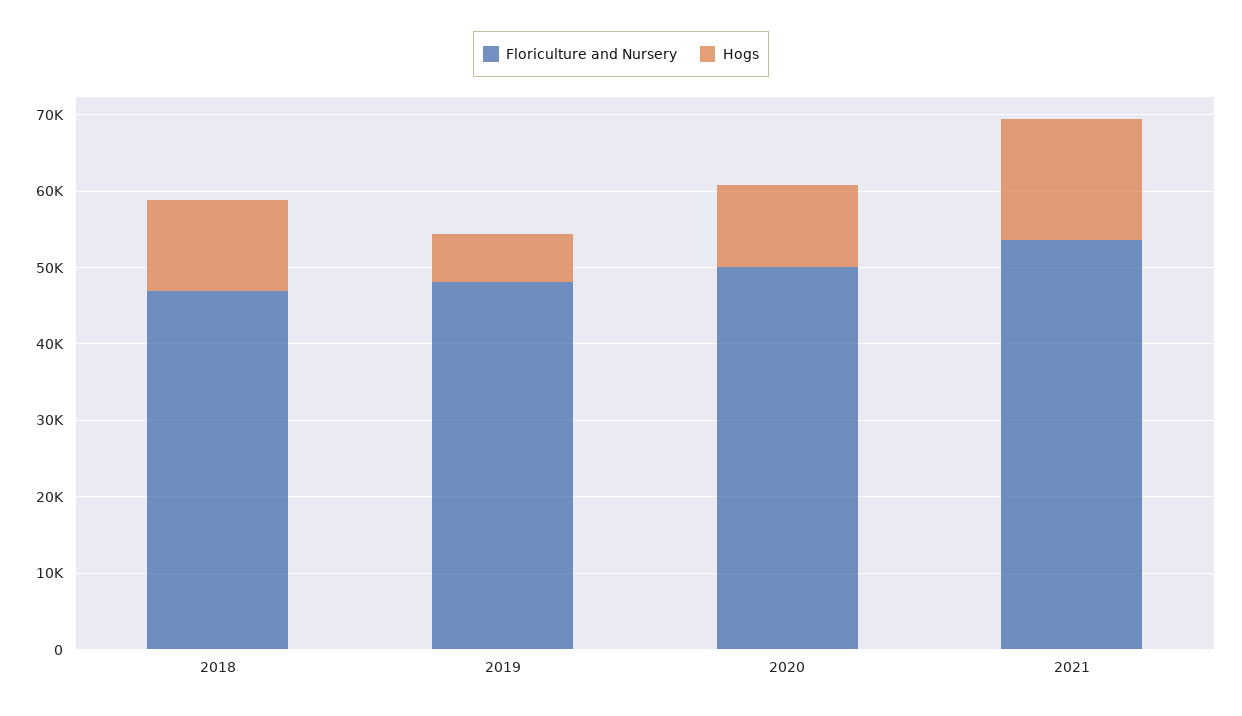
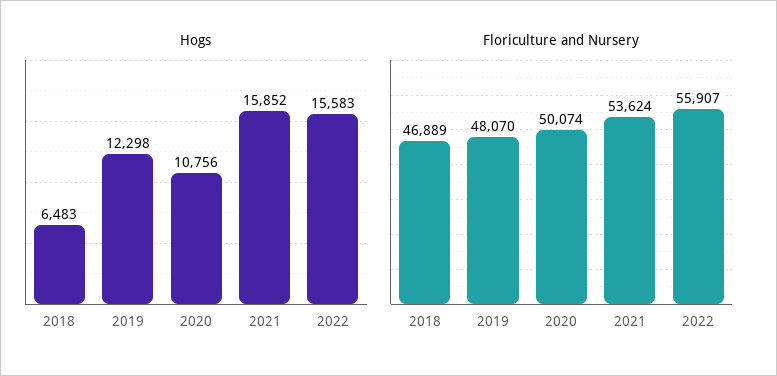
Hogs, 2018: 12000 -> 6483
Hogs, 2019: 6000 -> 12298
Hogs, 2022: none -> 15583
Floriculture and Nursery, 2022: none -> 55907

